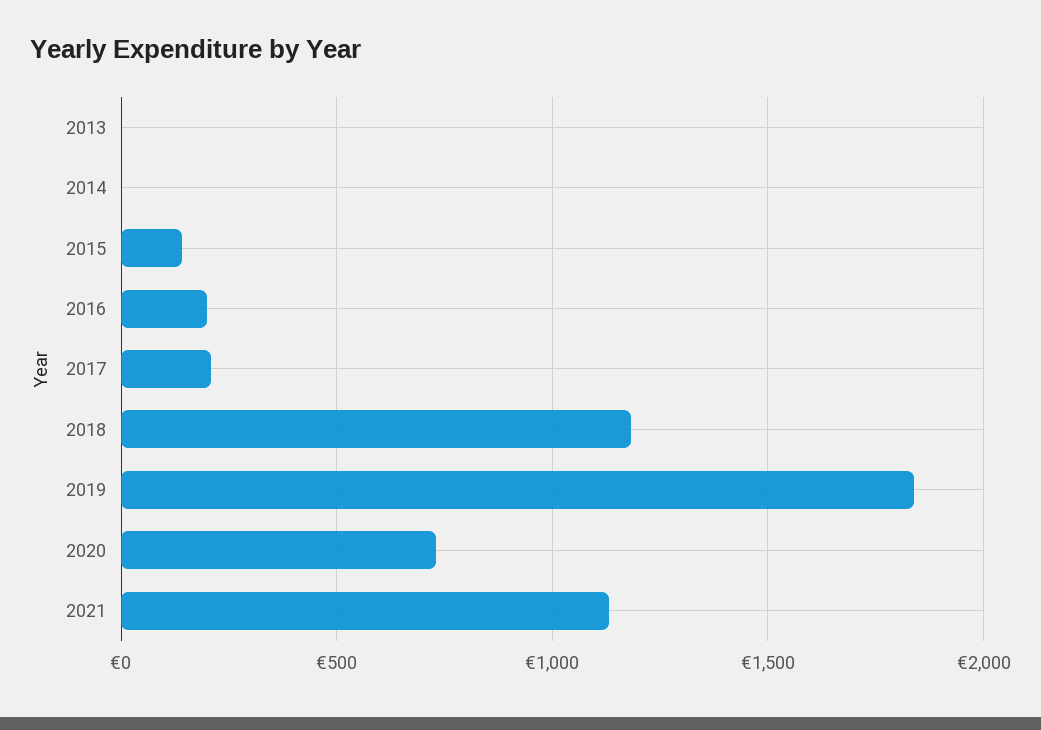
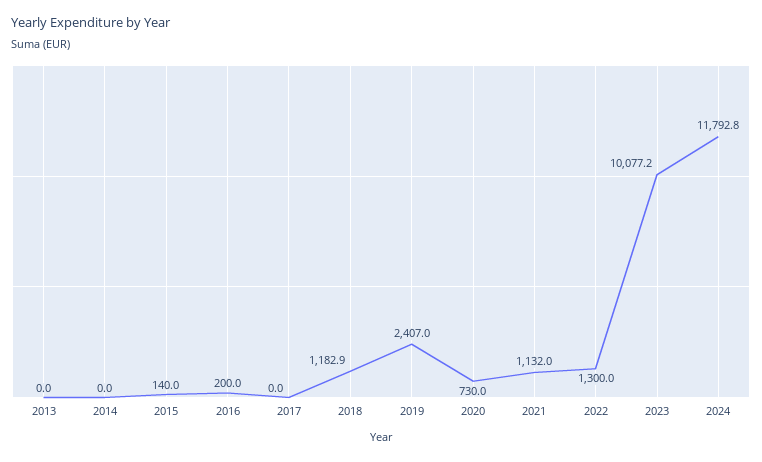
2017: 200 -> 0
2019: 1850 -> 2407
2022: none -> 1300
2023: none -> 10077.2
2024: none -> 11792.8

